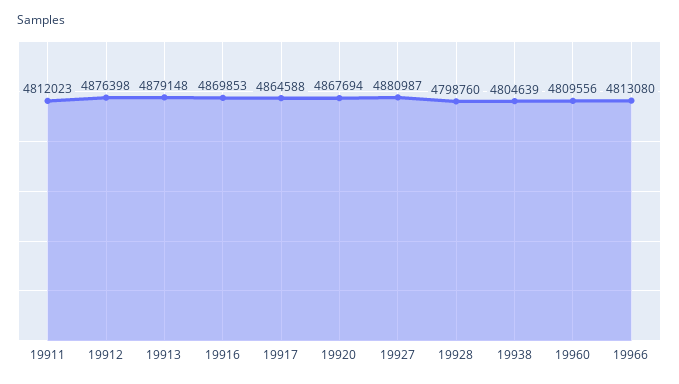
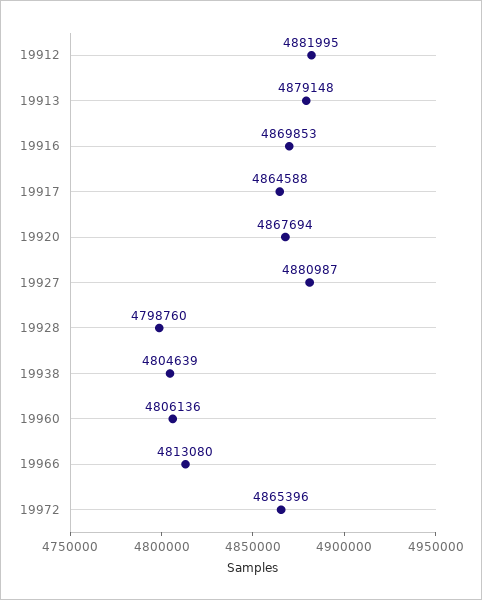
19911: 4812023 -> none
19912: 4876398 -> 4881995
19960: 4809556 -> 4806136
19972: none -> 4865396

